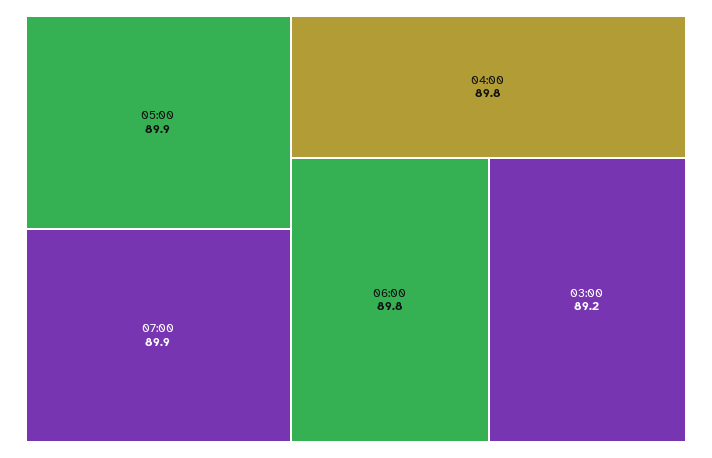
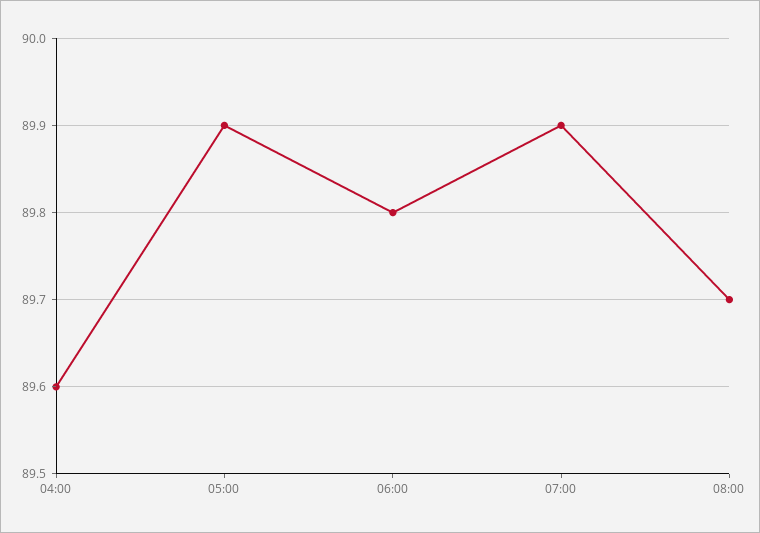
04:00: 89.8 -> 89.6
03:00: 89.2 -> none
08:00: none -> 89.7

